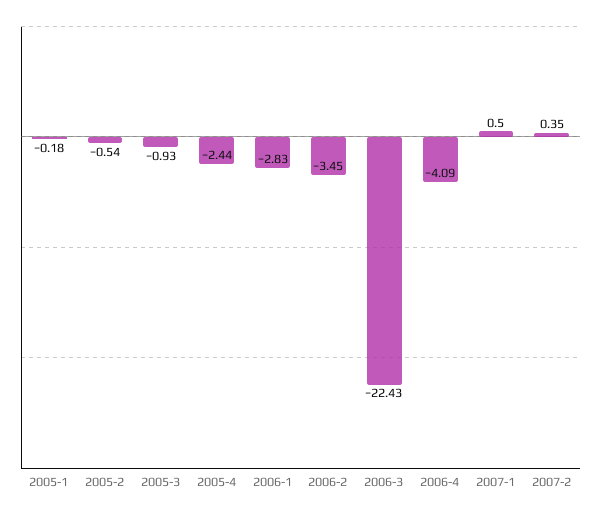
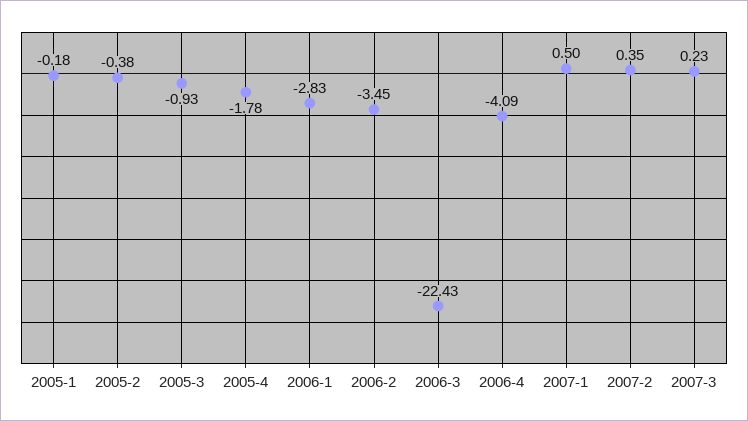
2005-2: -0.54 -> -0.38
2005-4: -2.44 -> -1.78
2007-3: none -> 0.23

